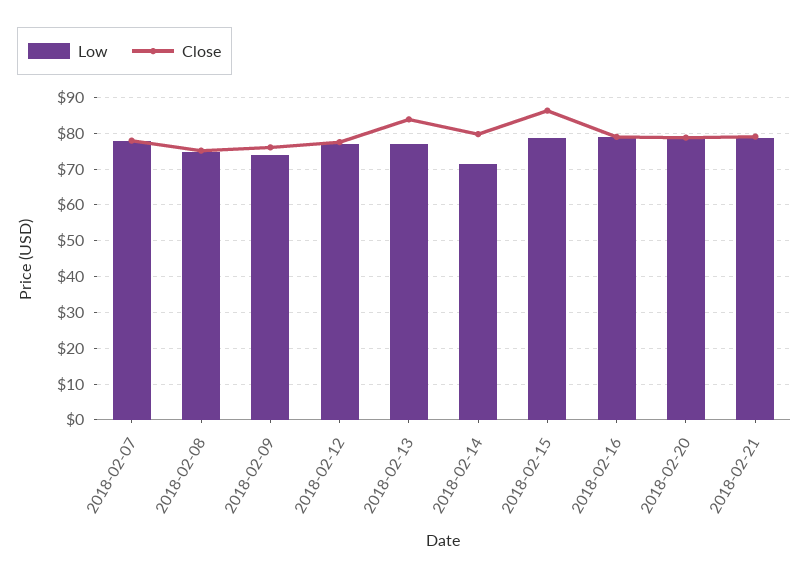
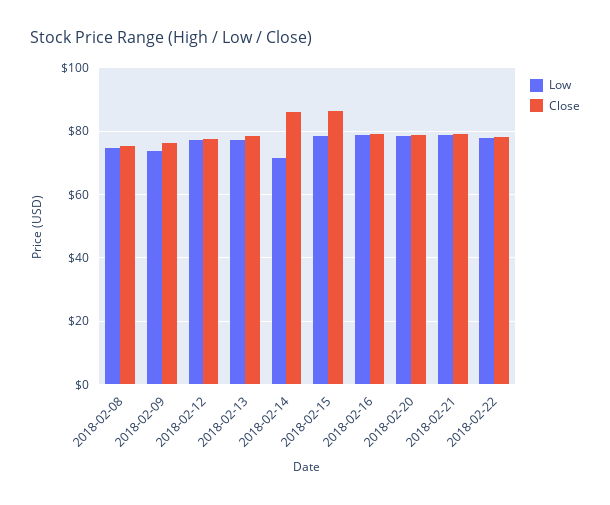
Low, 2018-02-07: 78 -> none
Close, 2018-02-07: 78 -> none
Close, 2018-02-13: 84 -> 78
Close, 2018-02-14: 80 -> 86
Low, 2018-02-22: none -> 78
Close, 2018-02-22: none -> 78

